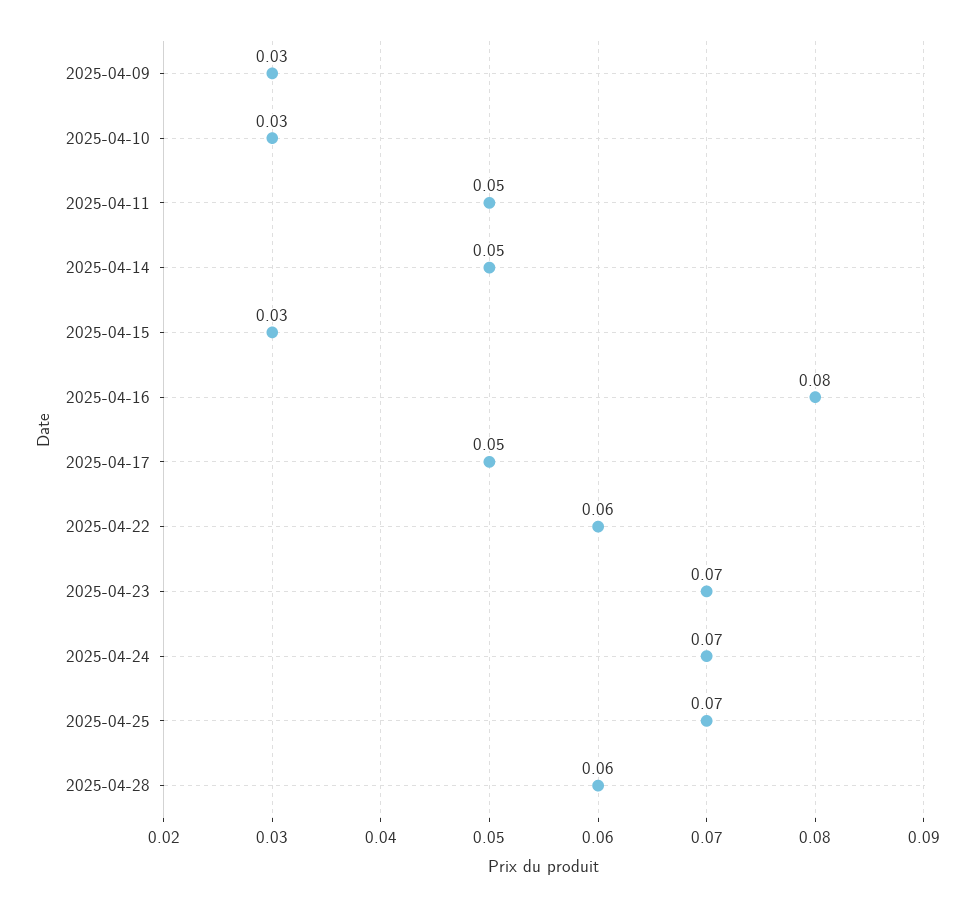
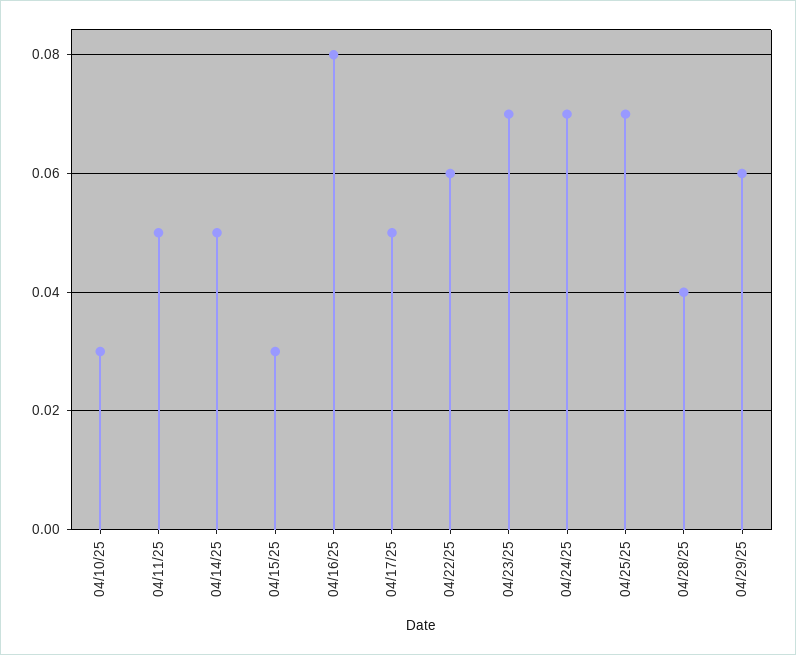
2025-04-09: 0.03 -> none
2025-04-28: 0.06 -> 0.04
04/29/25: none -> 0.06

